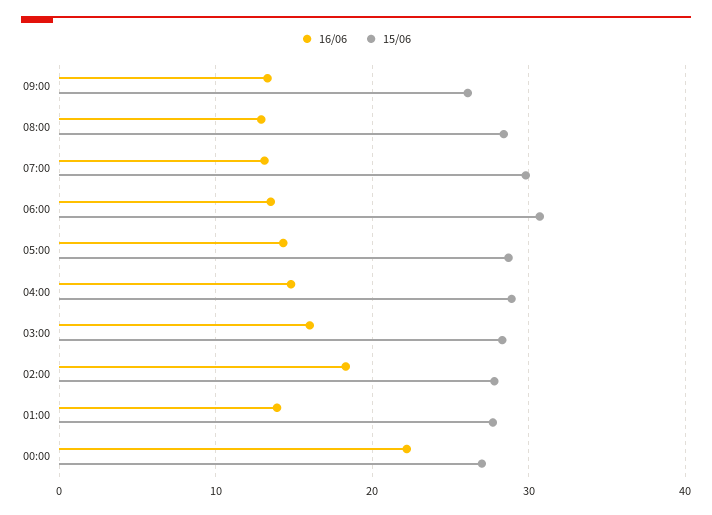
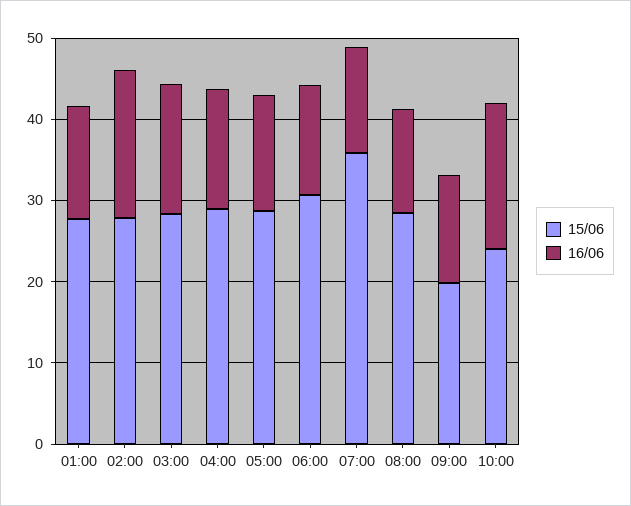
15/06, 09:00: 26 -> 20
15/06, 07:00: 30 -> 36
16/06, 00:00: 22 -> none
15/06, 00:00: 27 -> none
15/06, 10:00: none -> 24
16/06, 10:00: none -> 18

